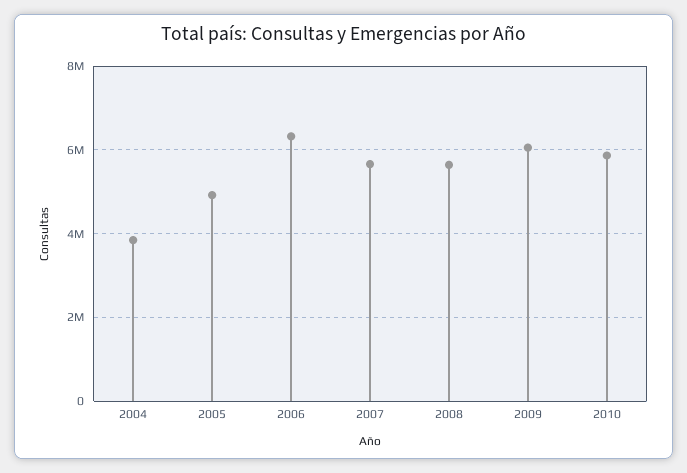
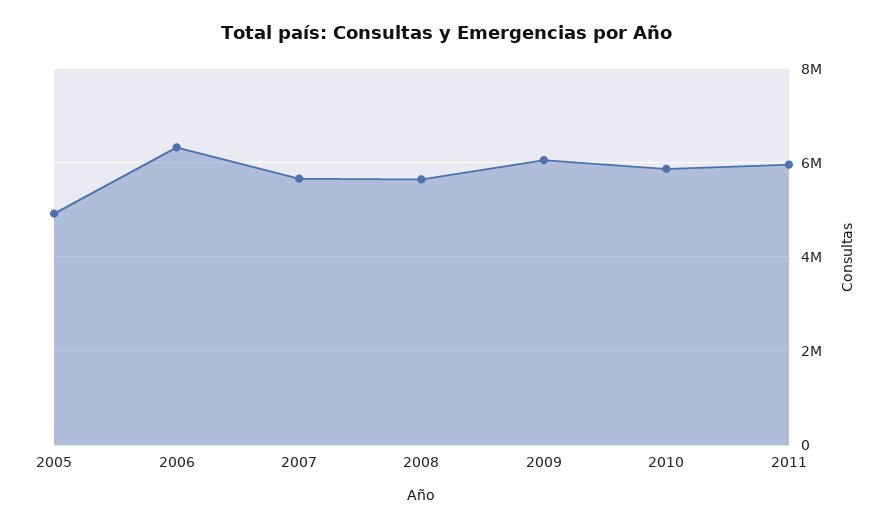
2004: 3800000 -> none
2011: none -> 6000000

